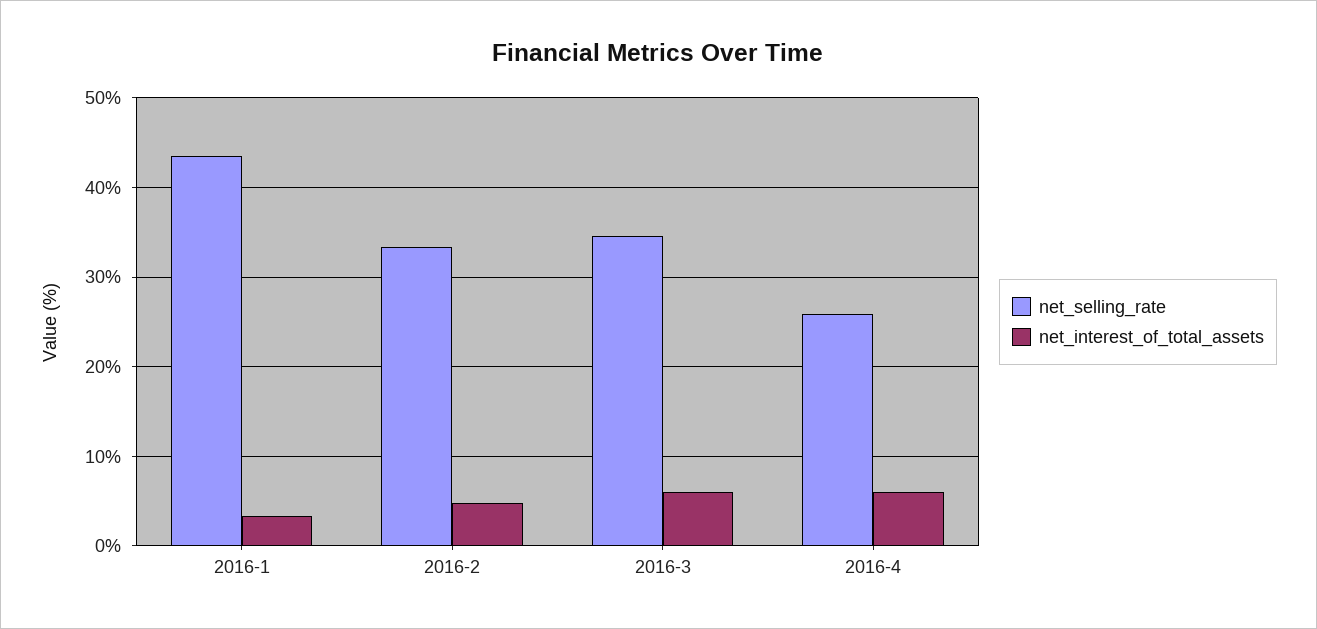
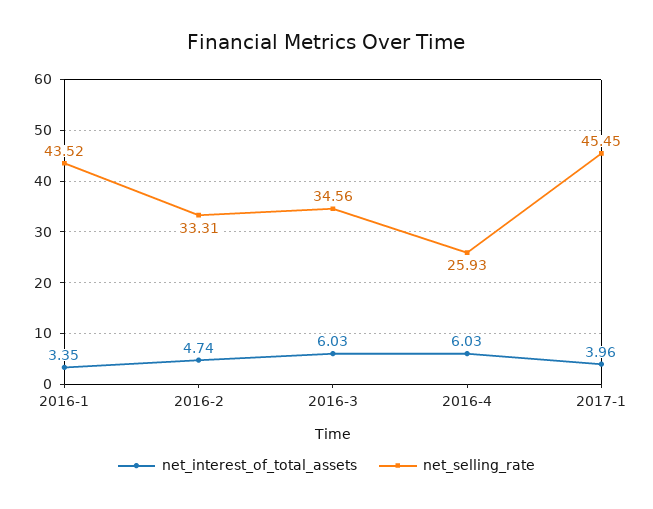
net_interest_of_total_assets, 2017-1: none -> 3.96
net_selling_rate, 2017-1: none -> 45.45

